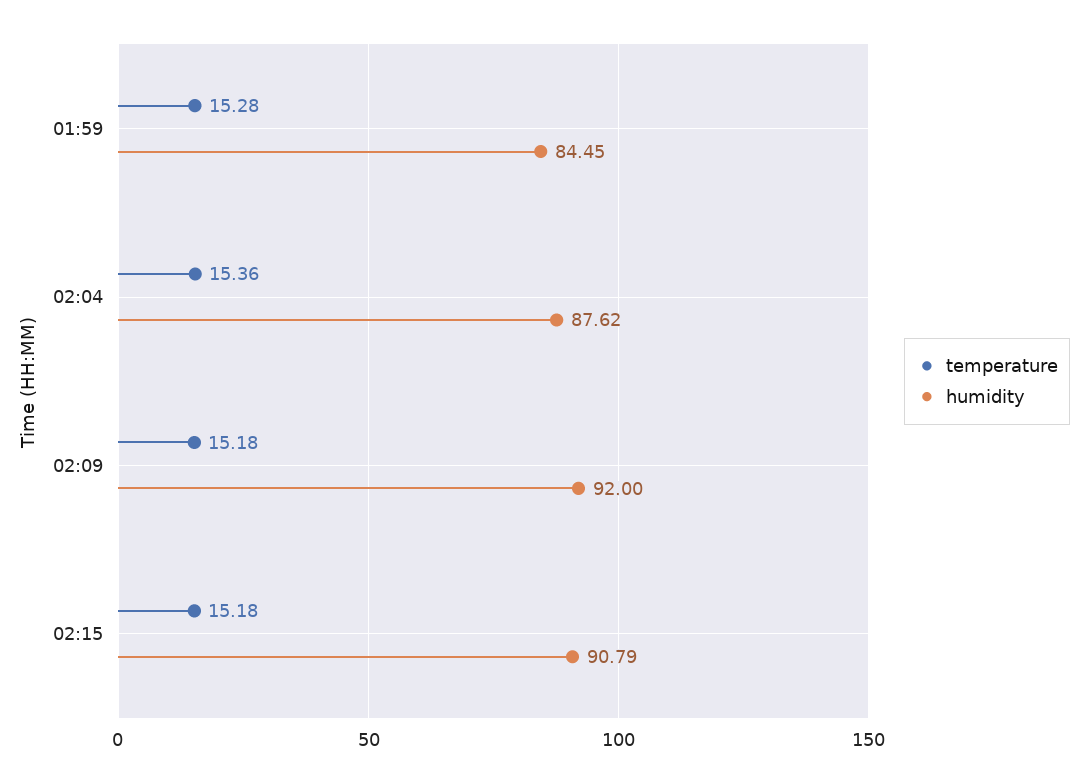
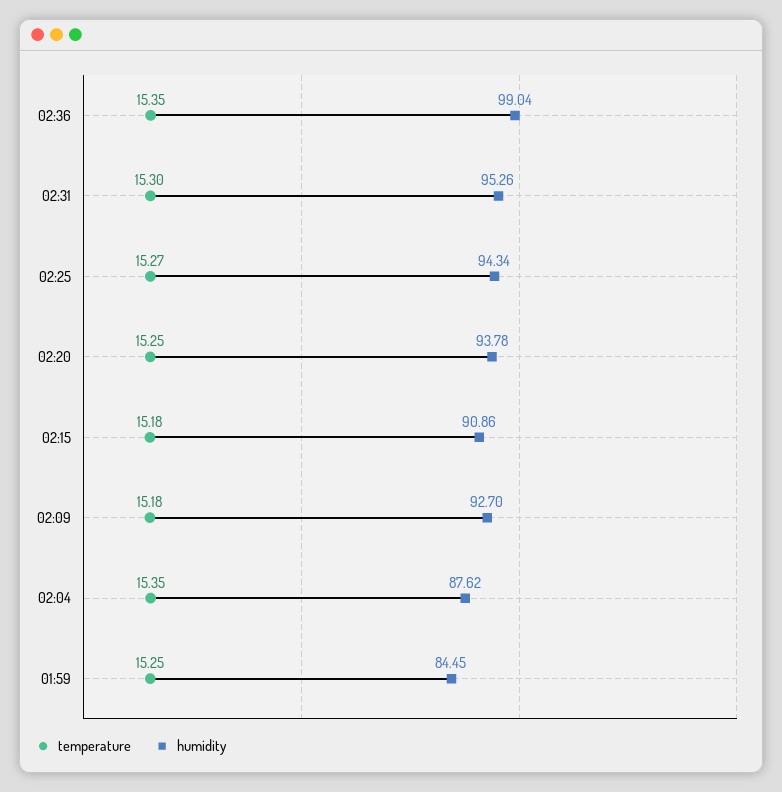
temperature, 01:59: 15.28 -> 15.25
temperature, 02:04: 15.36 -> 15.35
humidity, 02:09: 92 -> 92.7
humidity, 02:15: 90.79 -> 90.86
temperature, 02:36: none -> 15.35
humidity, 02:36: none -> 99.04
temperature, 02:31: none -> 15.3
humidity, 02:31: none -> 95.26
temperature, 02:25: none -> 15.27
humidity, 02:25: none -> 94.34
temperature, 02:20: none -> 15.25
humidity, 02:20: none -> 93.78

